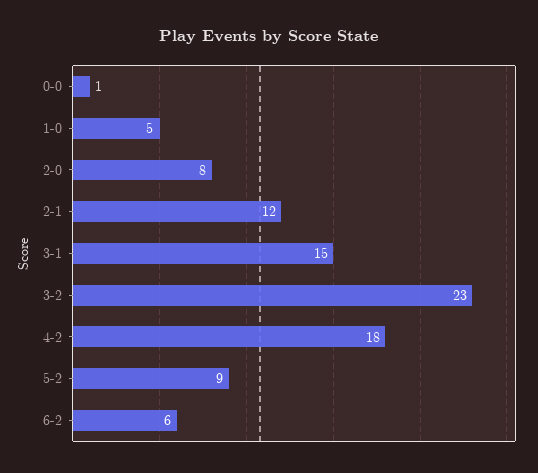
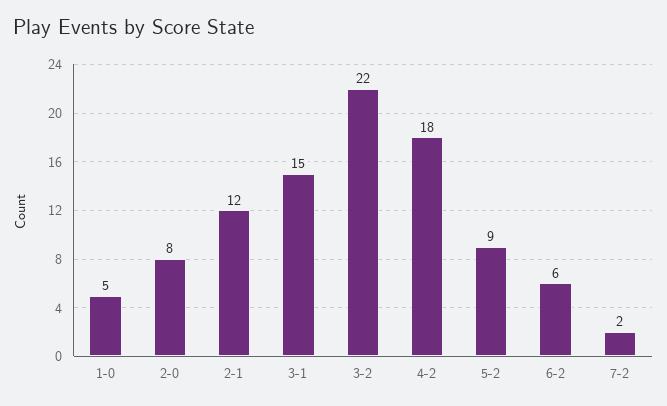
0-0: 1 -> none
3-2: 23 -> 22
7-2: none -> 2

